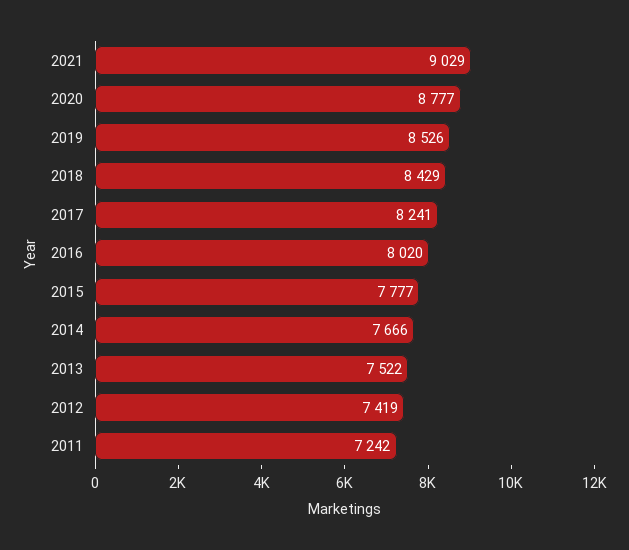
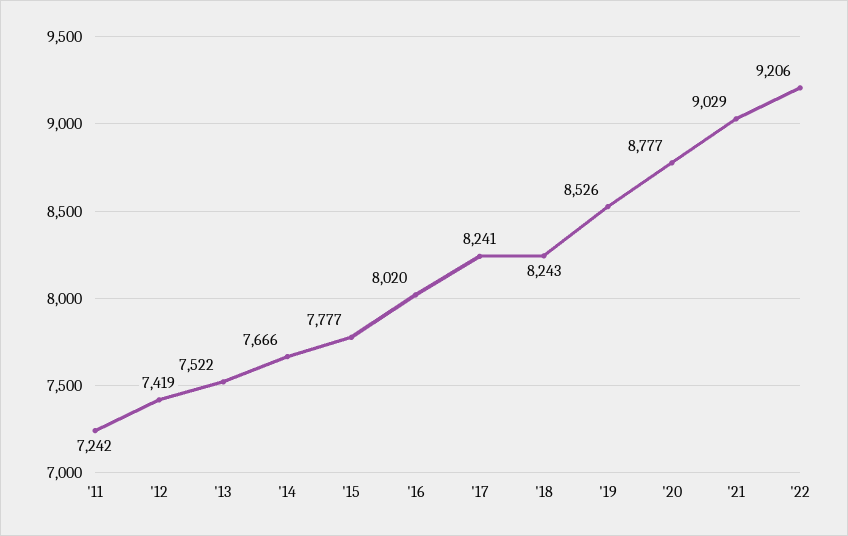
2018: 8429 -> 8243
'22: none -> 9206

